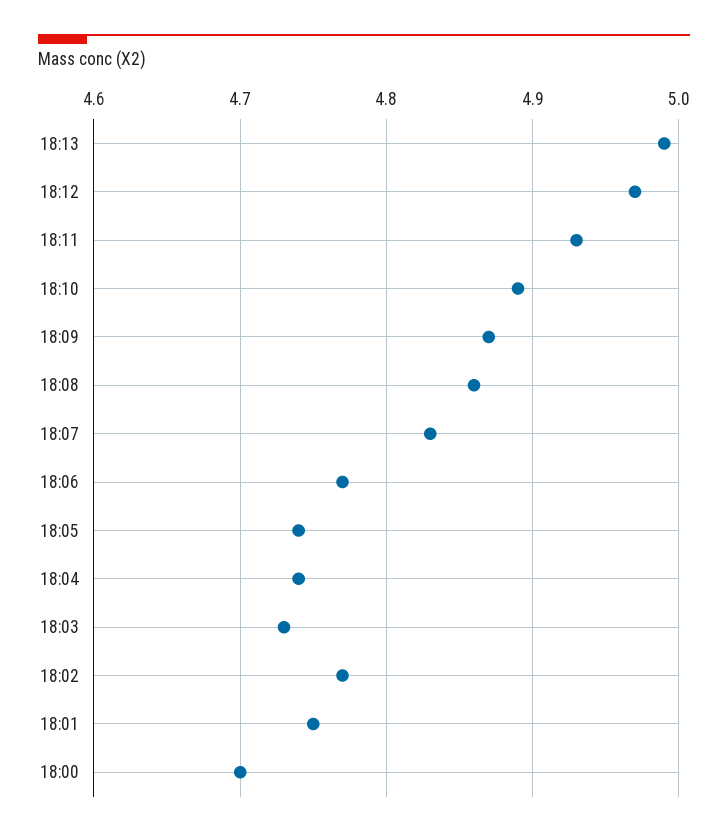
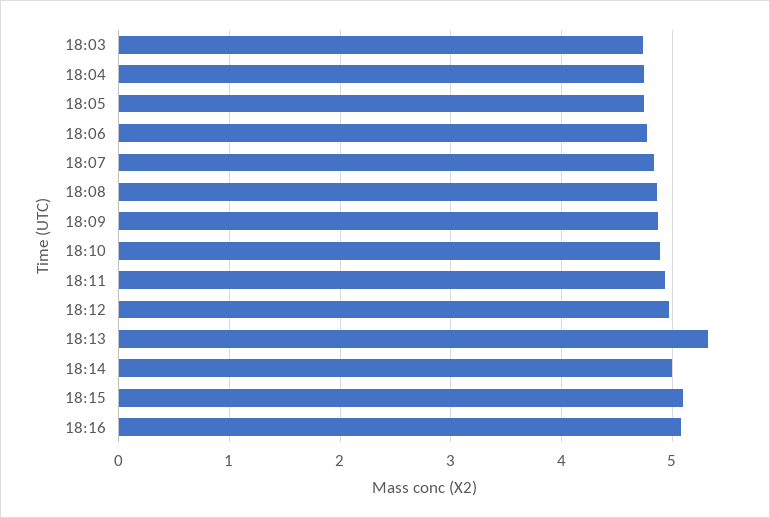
18:13: 4.99 -> 5.3
18:02: 4.77 -> none
18:01: 4.75 -> none
18:00: 4.7 -> none
18:14: none -> 5
18:15: none -> 5.1
18:16: none -> 5.1

